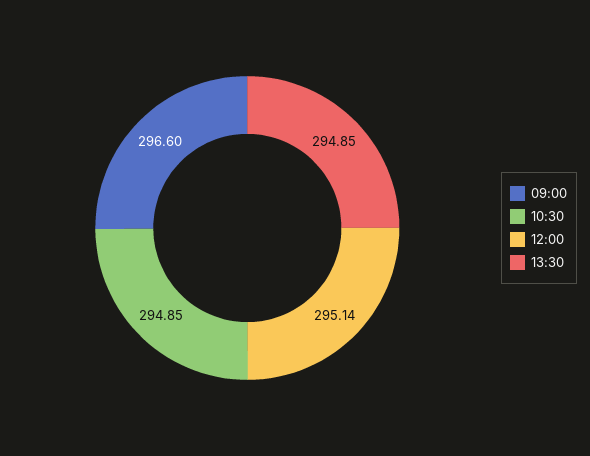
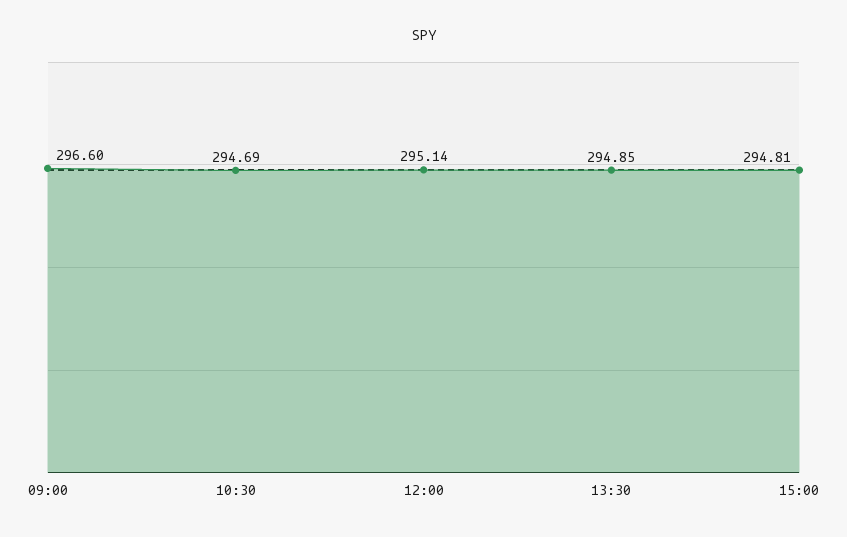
10:30: 294.85 -> 294.69
15:00: none -> 294.81

